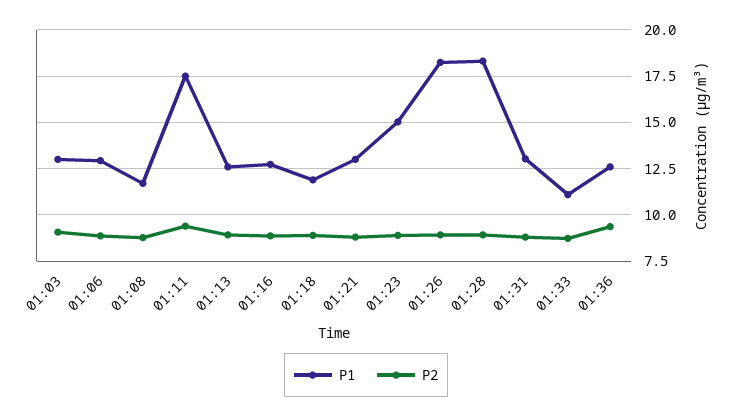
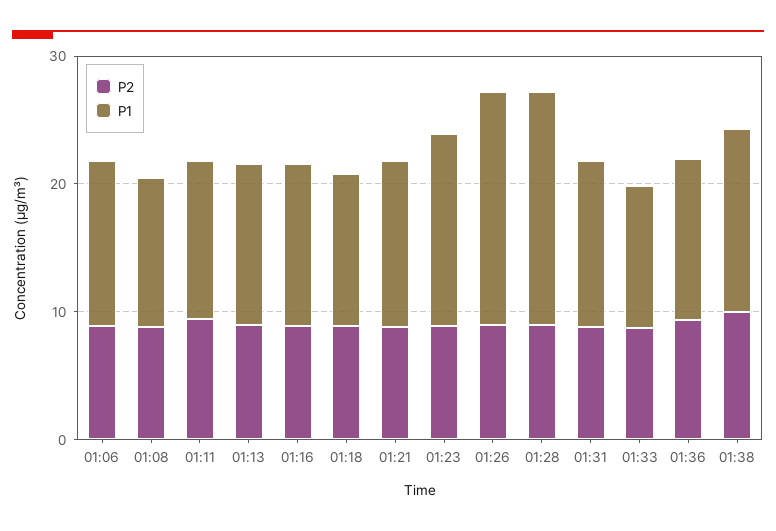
P1, 01:03: 13 -> none
P2, 01:03: 9 -> none
P1, 01:11: 17.5 -> 12
P2, 01:38: none -> 10
P1, 01:38: none -> 14

